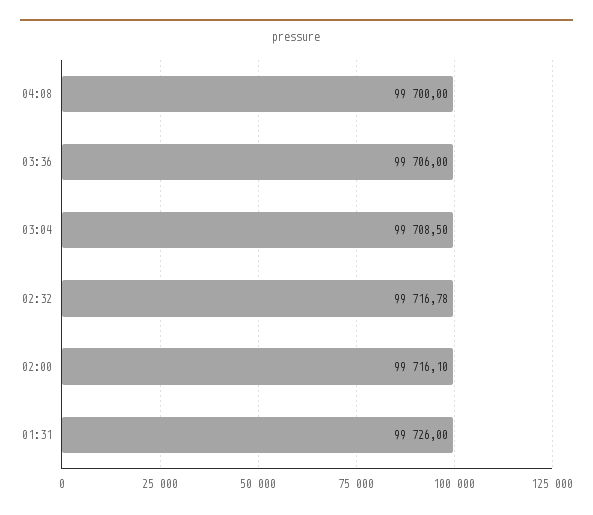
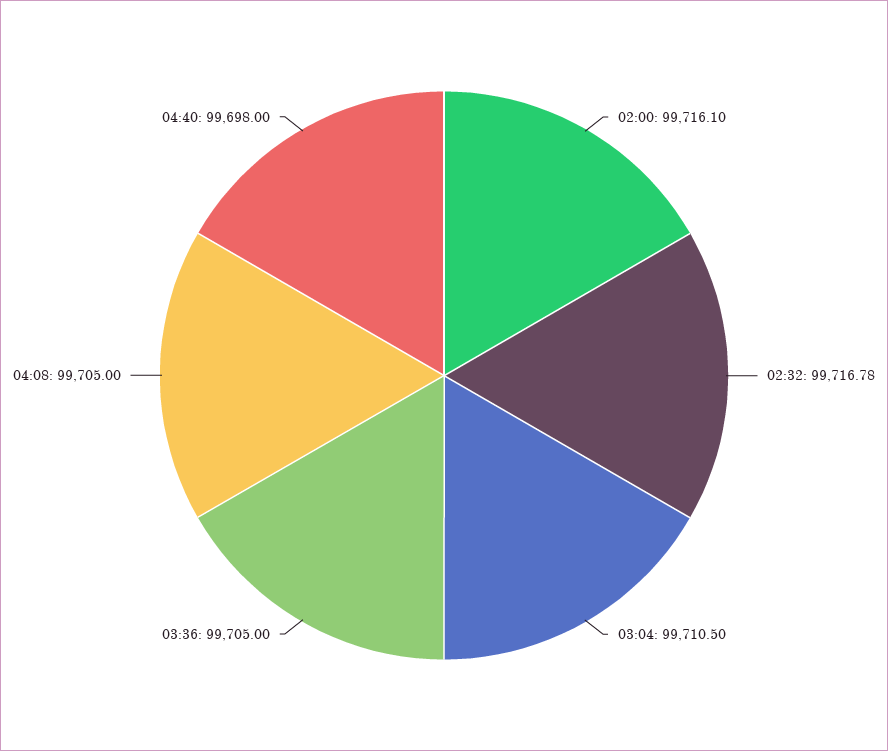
04:08: 99700 -> 99705
03:36: 99706 -> 99705
03:04: 99708.5 -> 99710.5
01:31: 99726 -> none
04:40: none -> 99698

